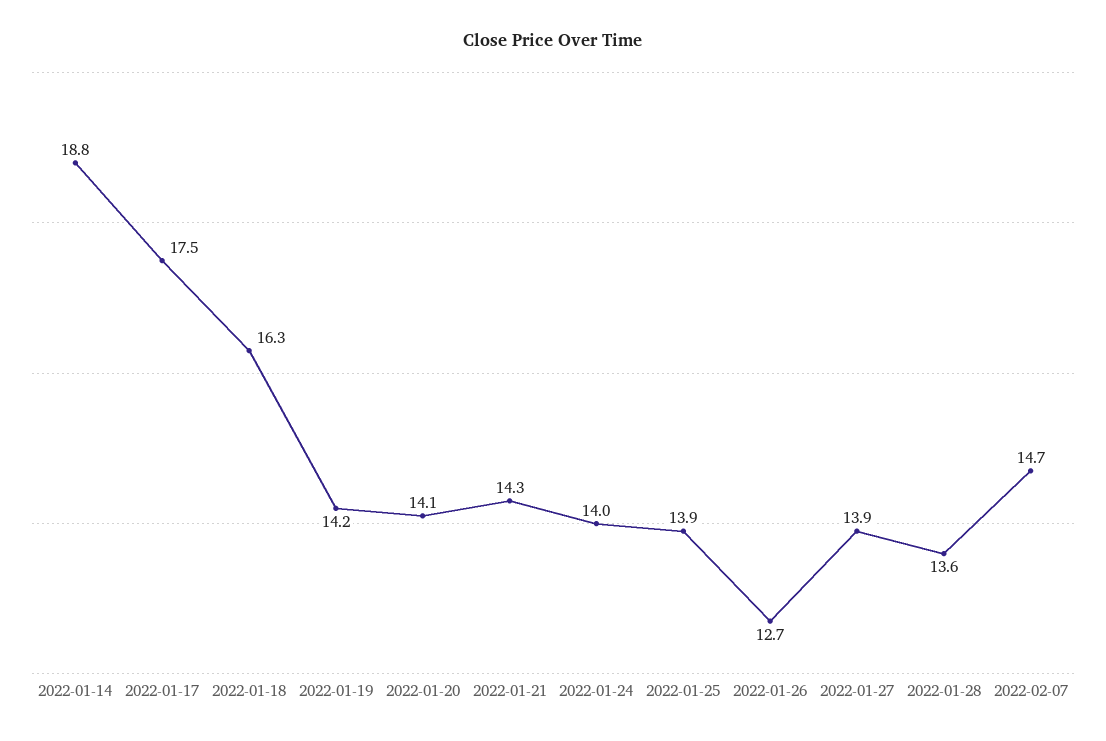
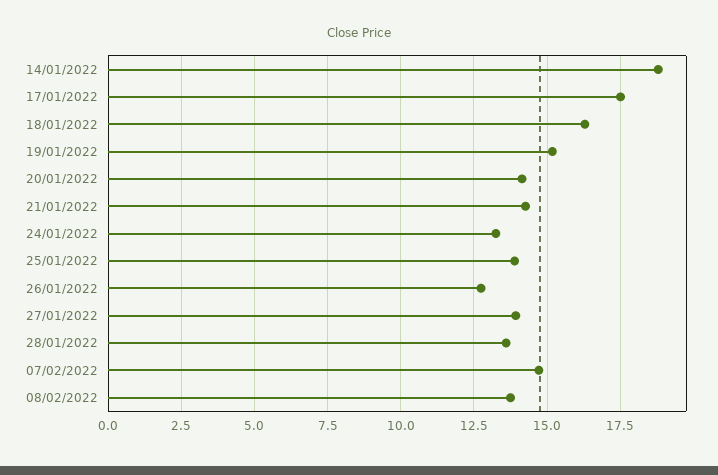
2022-01-19: 14.2 -> 15.25
2022-01-24: 14 -> 13.25
08/02/2022: none -> 13.75

